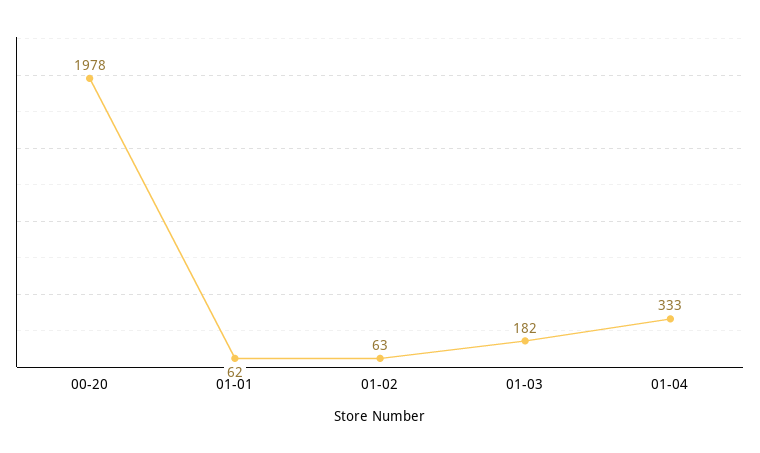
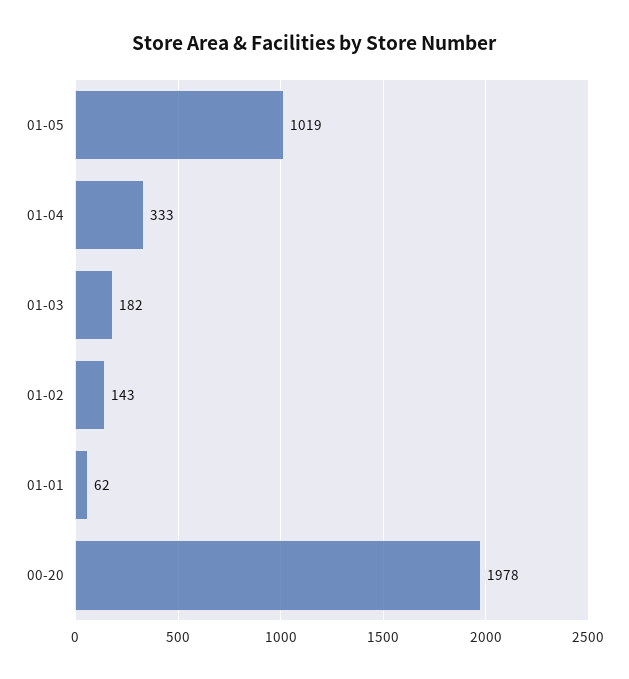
01-02: 63 -> 143
01-05: none -> 1019

